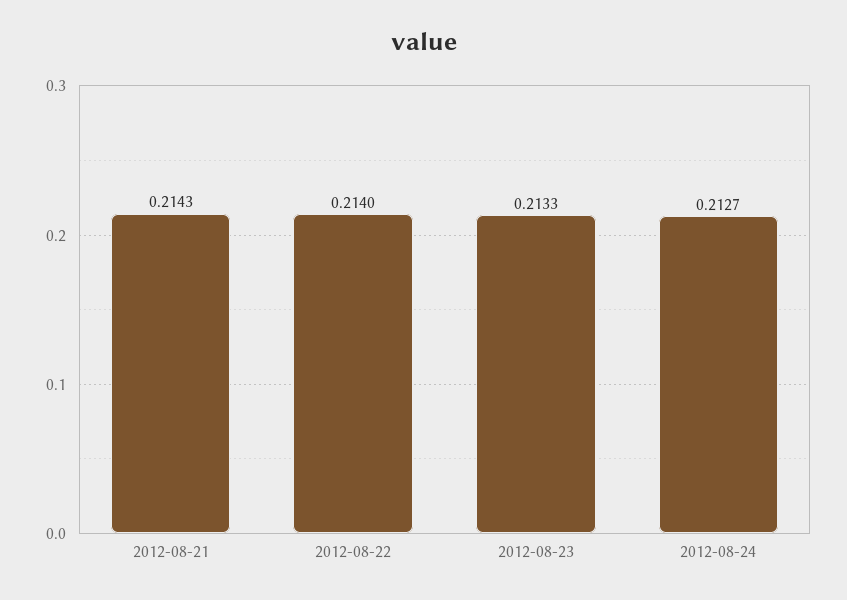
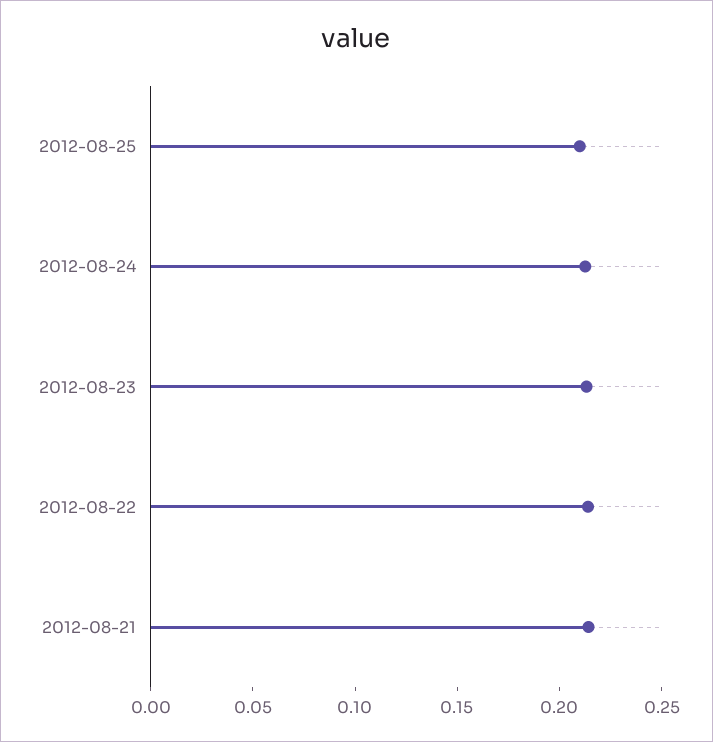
2012-08-25: none -> 0.21

